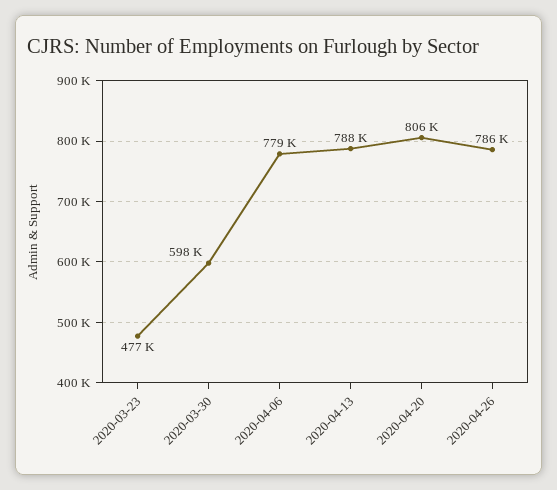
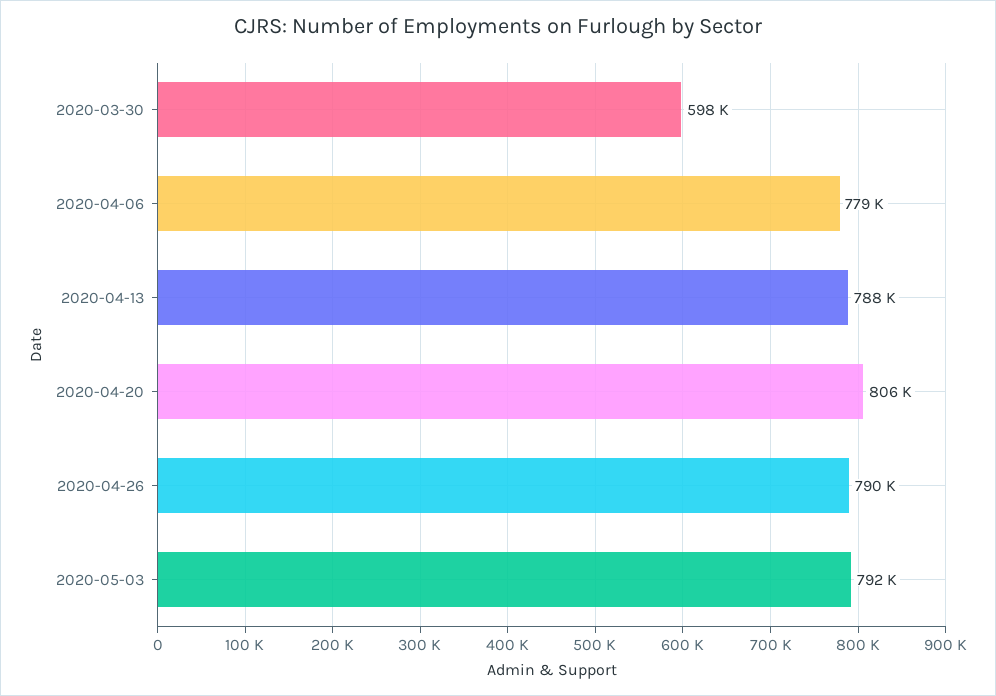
2020-03-23: 477000 -> none
2020-04-26: 786000 -> 790000
2020-05-03: none -> 792000

